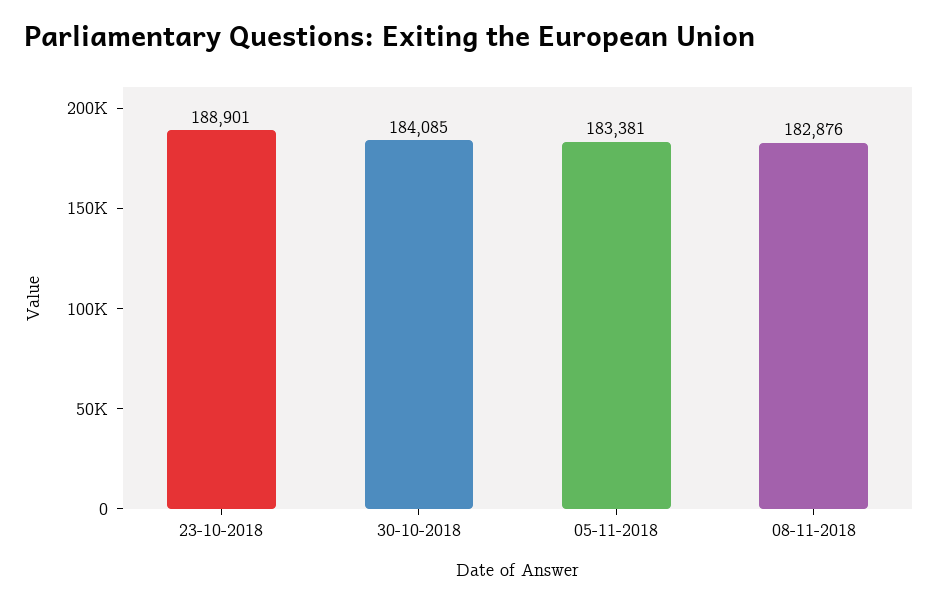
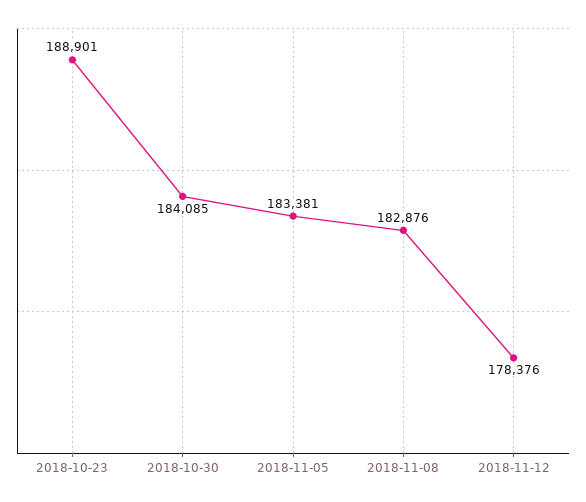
2018-11-12: none -> 178376

